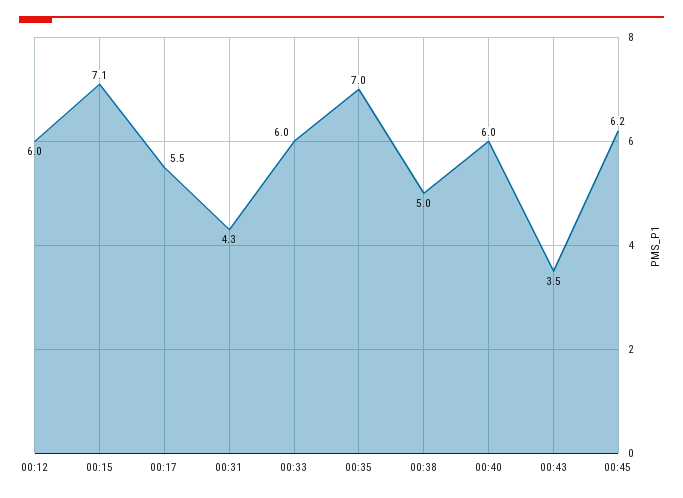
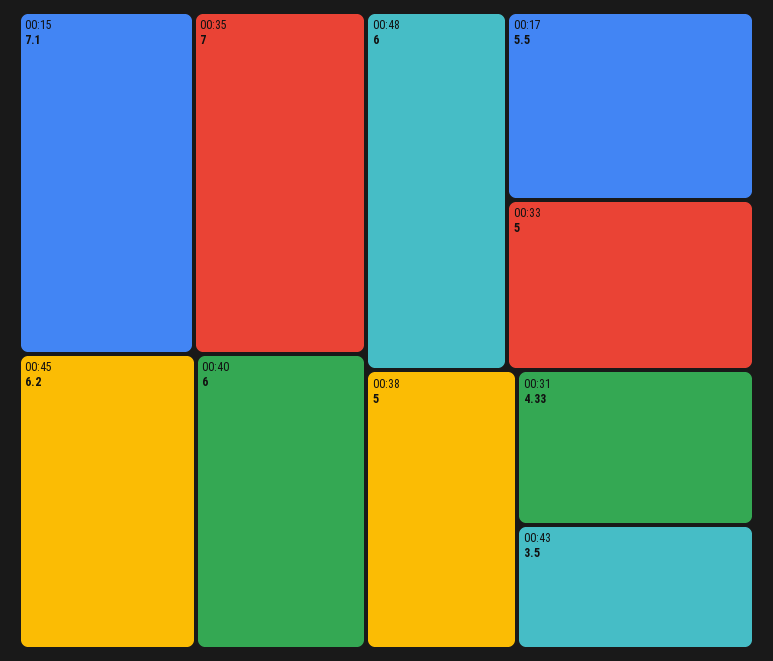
00:12: 6 -> none
00:33: 6 -> 5
00:48: none -> 6

